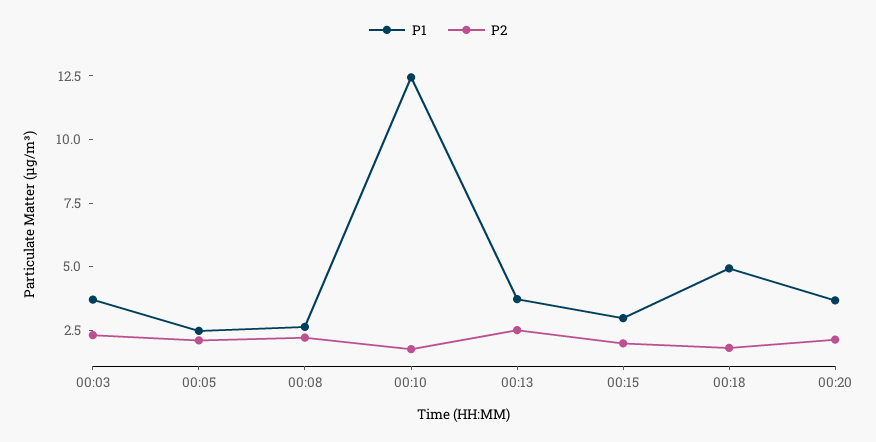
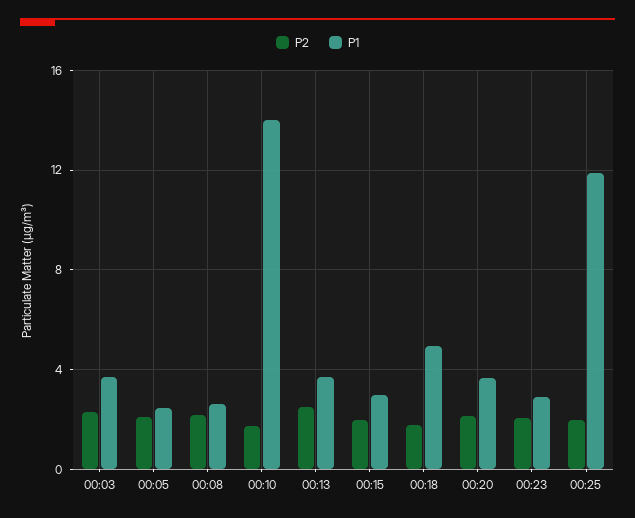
P1, 00:10: 12.5 -> 14
P2, 00:23: none -> 2
P1, 00:23: none -> 3
P2, 00:25: none -> 2
P1, 00:25: none -> 12

